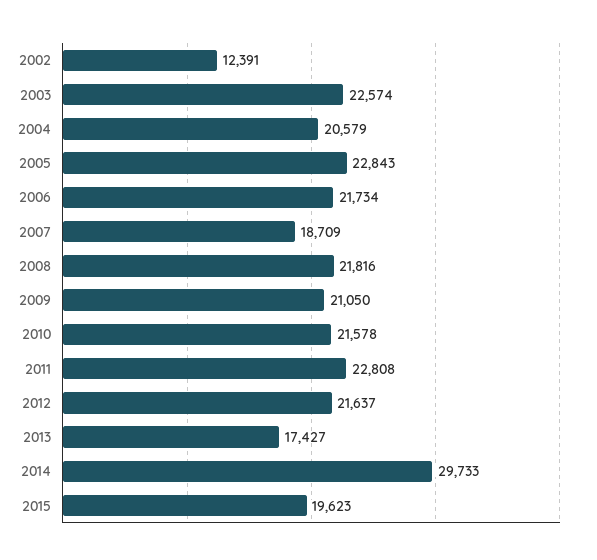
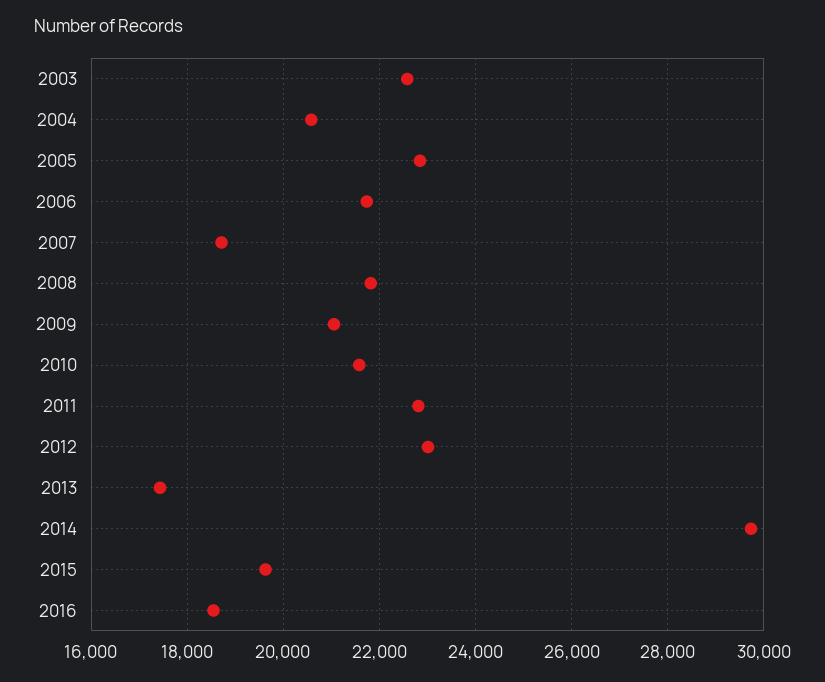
2002: 12391 -> none
2012: 21637 -> 23000
2016: none -> 18600

